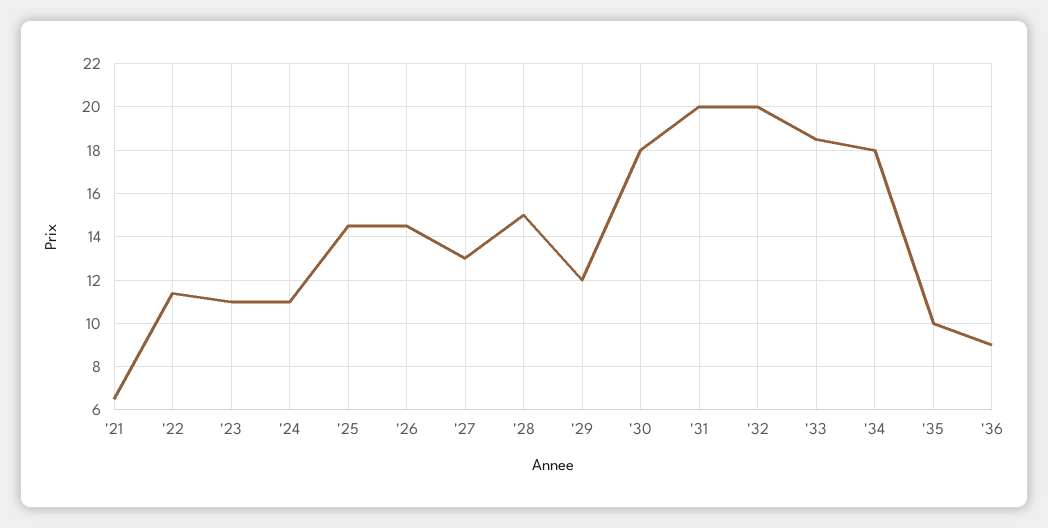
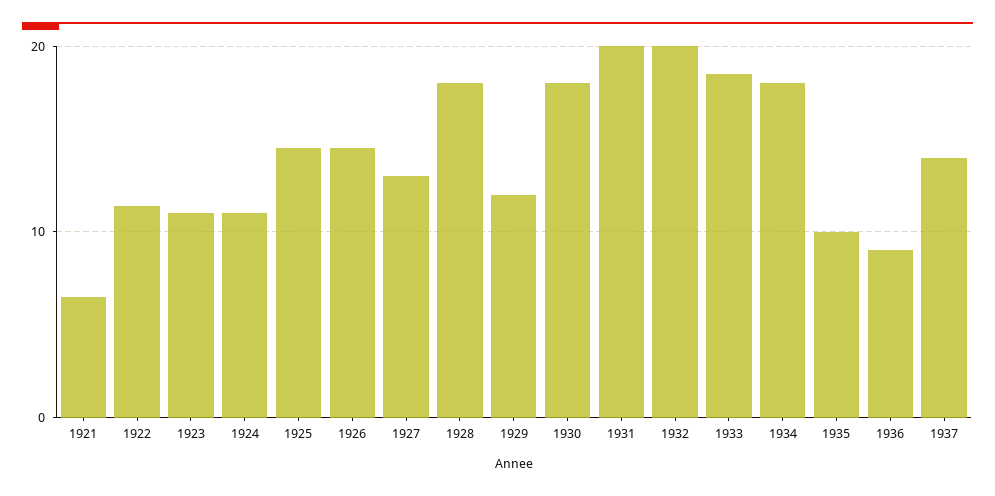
'28: 15 -> 18
1937: none -> 14

